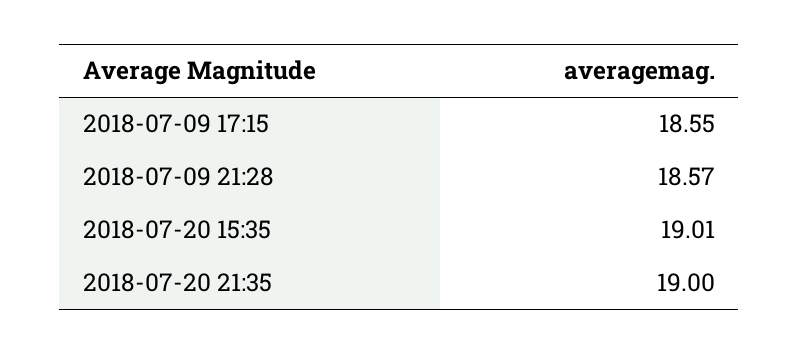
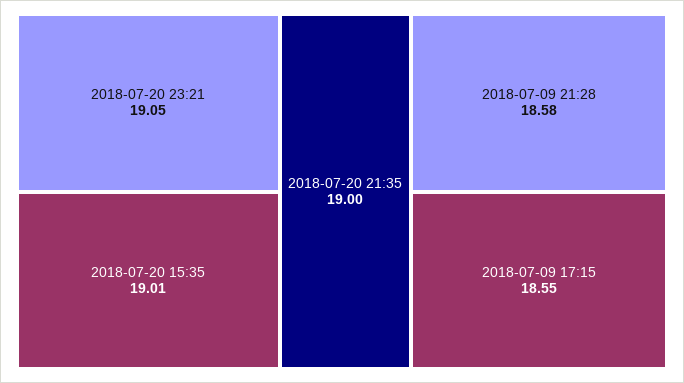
2018-07-09 21:28: 18.57 -> 18.58
2018-07-20 23:21: none -> 19.05

